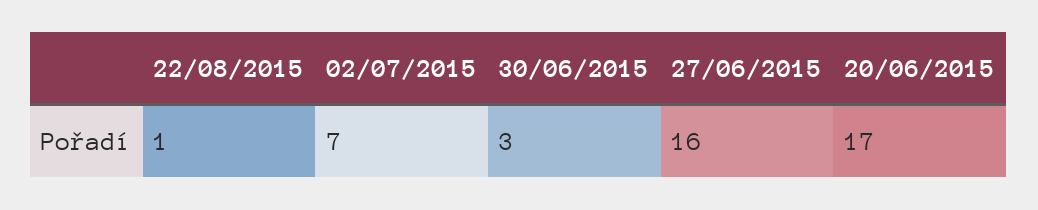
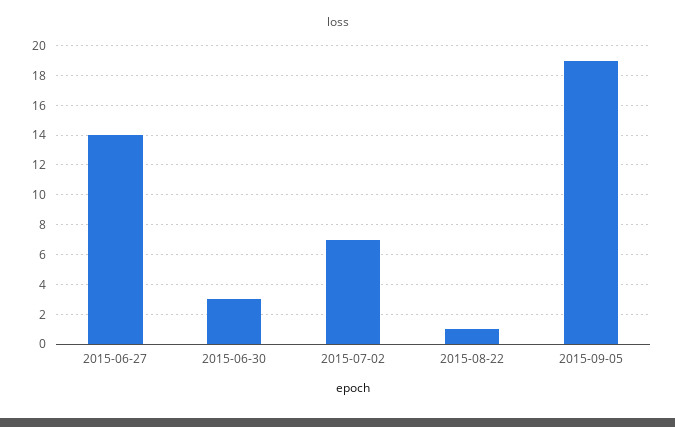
27/06/2015: 16 -> 14
20/06/2015: 17 -> none
2015-09-05: none -> 19

